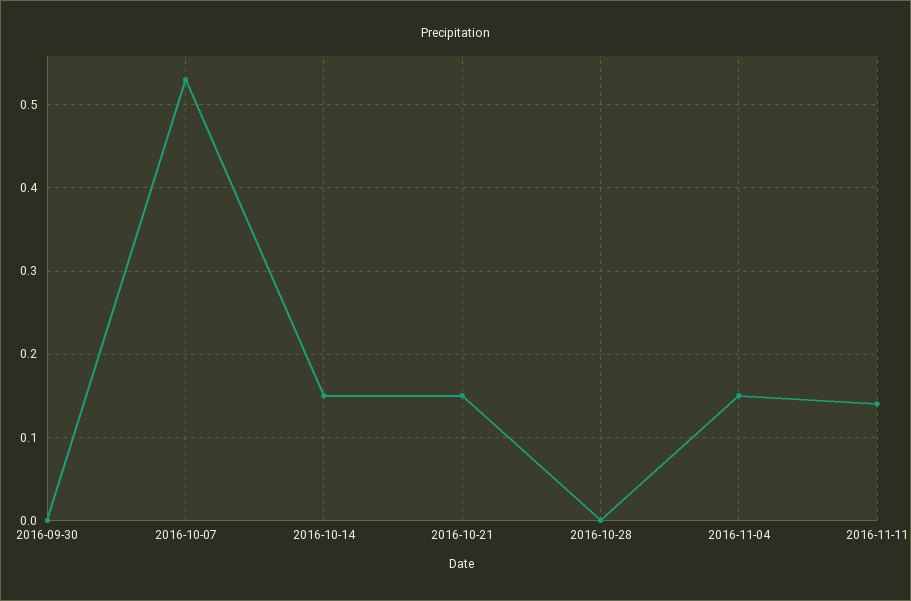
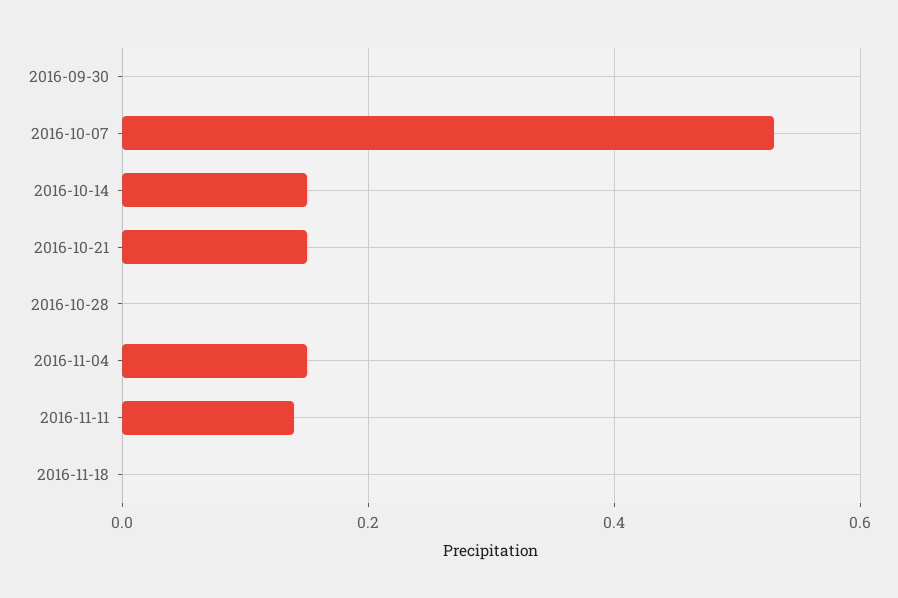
2016-11-18: none -> 0

